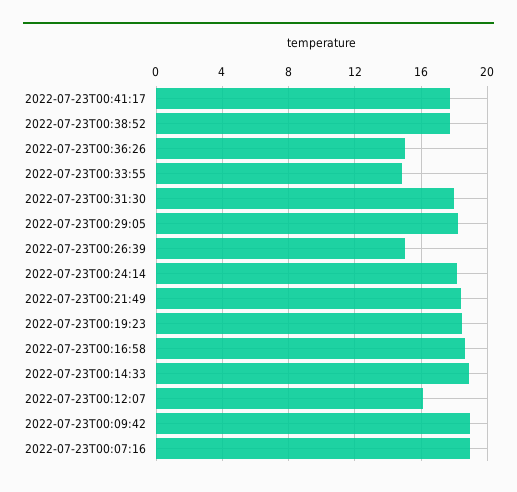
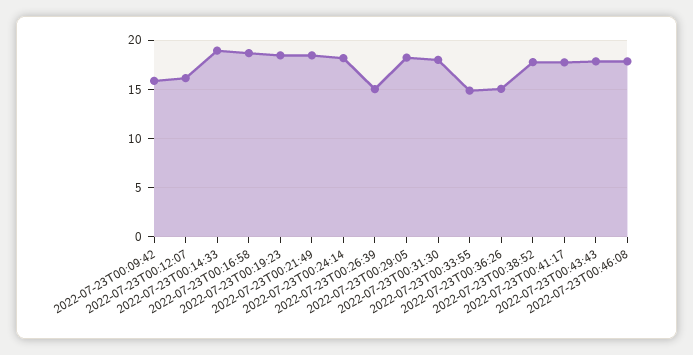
2022-07-23T00:09:42: 19 -> 16
2022-07-23T00:07:16: 19 -> none
2022-07-23T00:43:43: none -> 18
2022-07-23T00:46:08: none -> 18

